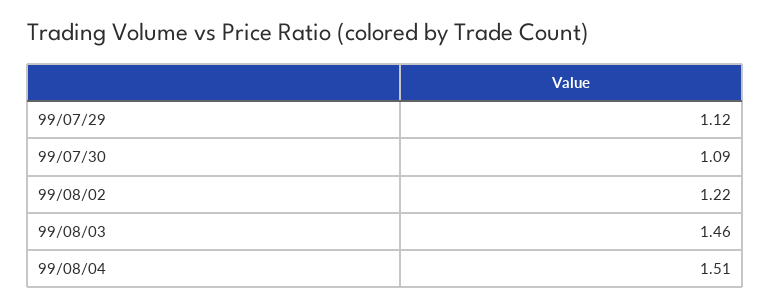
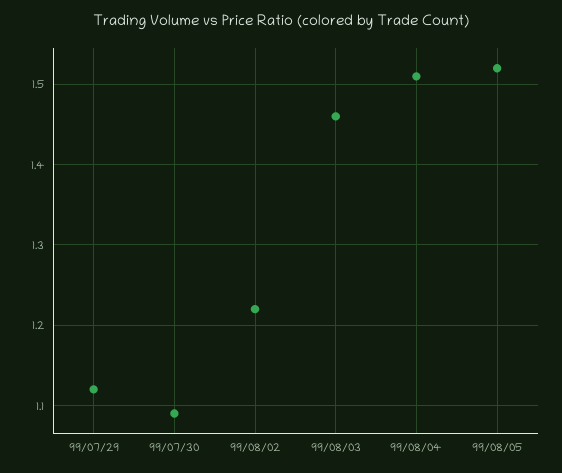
99/08/05: none -> 1.52

